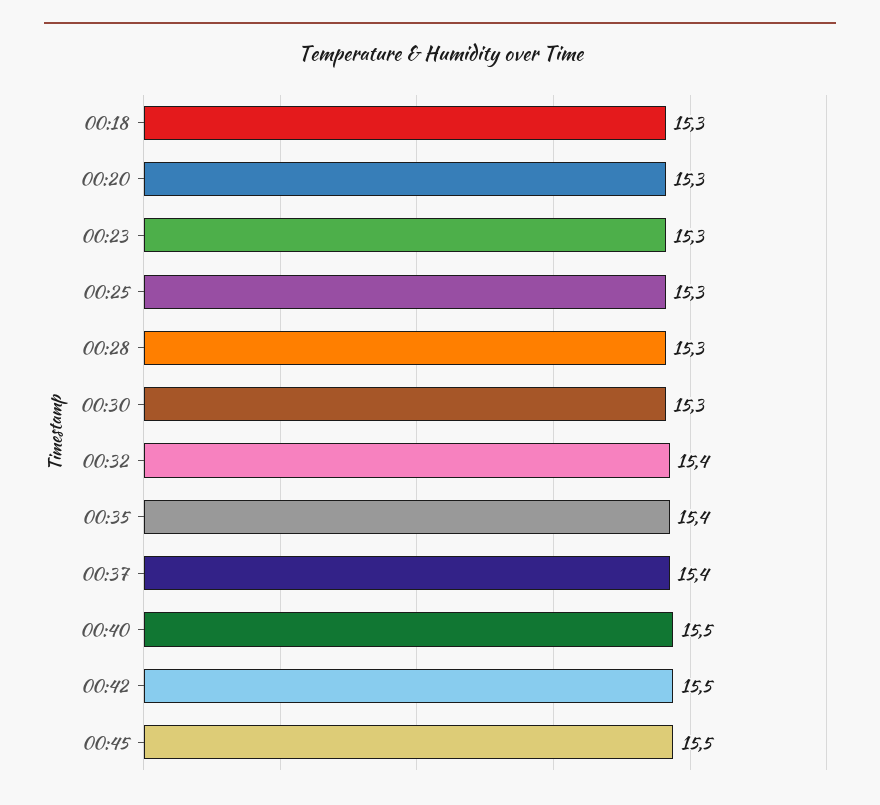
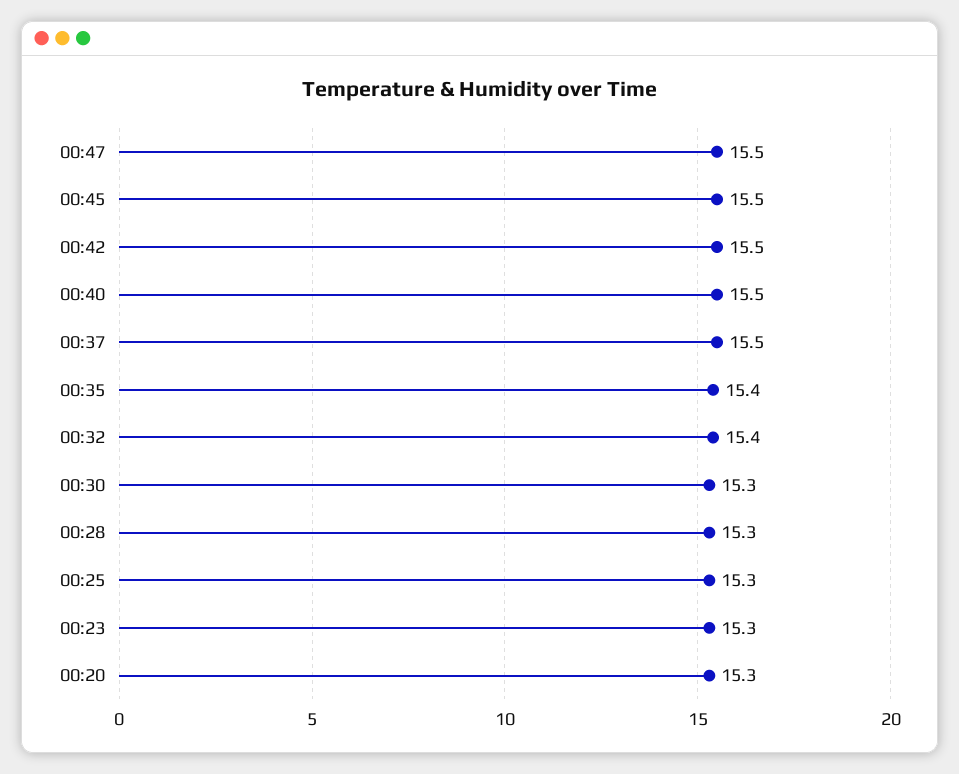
00:18: 15.3 -> none
00:37: 15.4 -> 15.5
00:47: none -> 15.5

